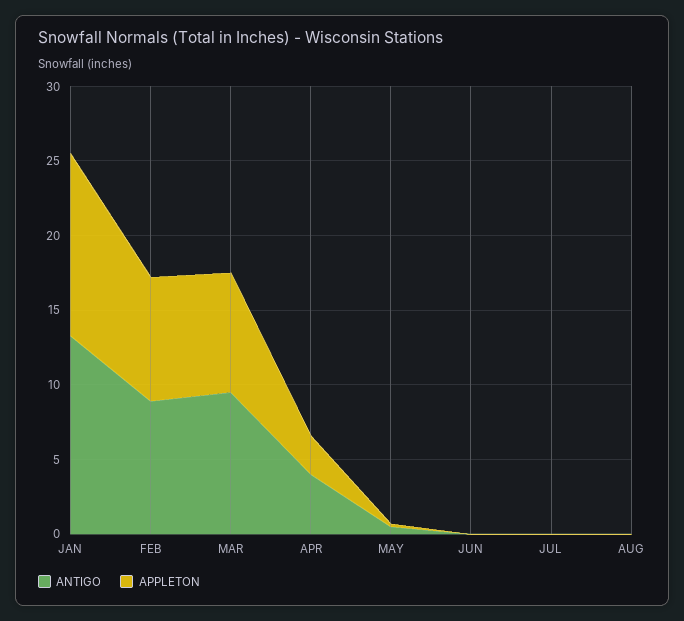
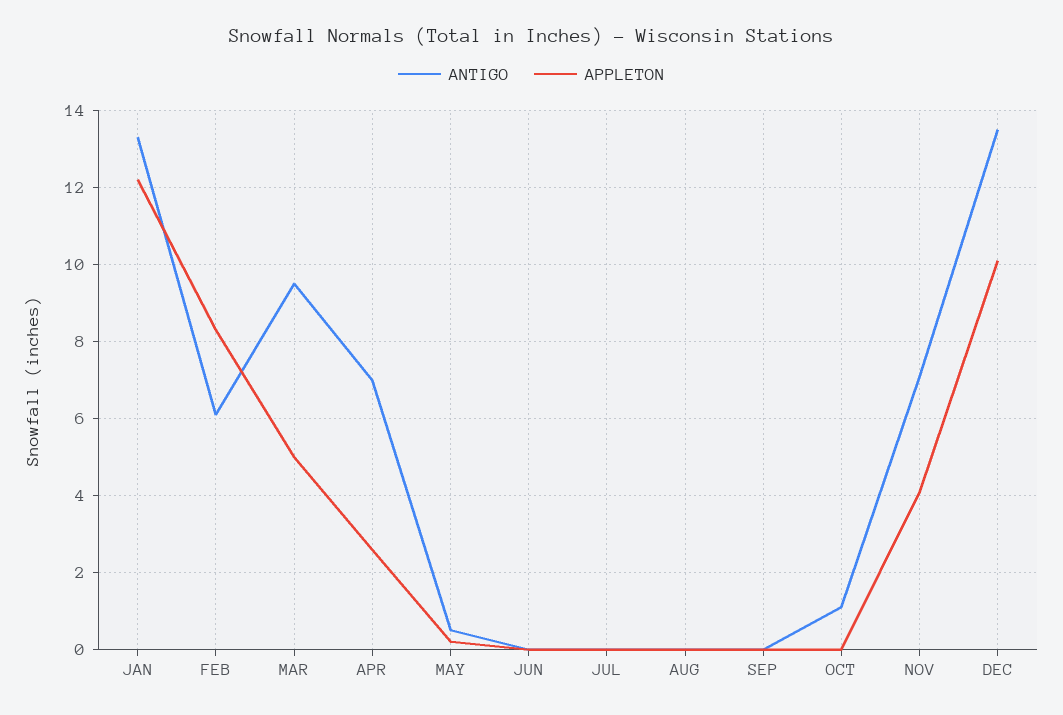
ANTIGO, FEB: 9 -> 6
APPLETON, MAR: 8 -> 5
ANTIGO, APR: 4 -> 7
ANTIGO, SEP: none -> 0
APPLETON, SEP: none -> 0
ANTIGO, OCT: none -> 1
APPLETON, OCT: none -> 0
ANTIGO, NOV: none -> 7
APPLETON, NOV: none -> 4
ANTIGO, DEC: none -> 13.5
APPLETON, DEC: none -> 10

